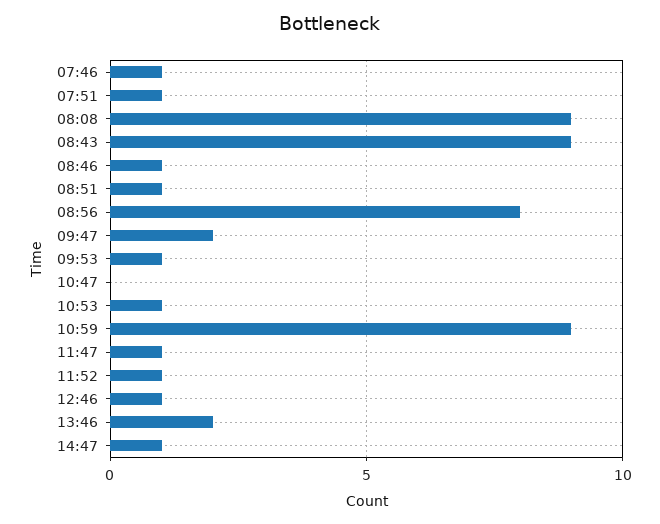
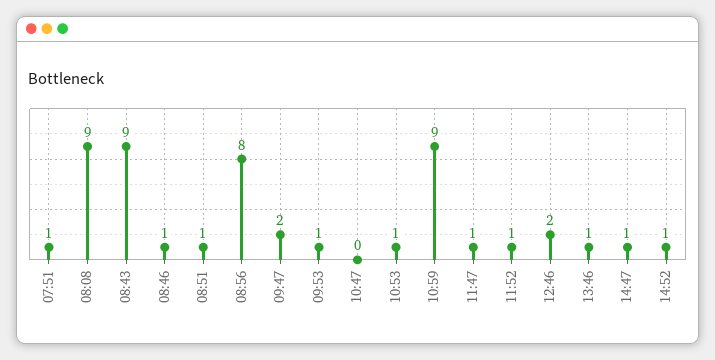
07:46: 1 -> none
12:46: 1 -> 2
13:46: 2 -> 1
14:52: none -> 1

